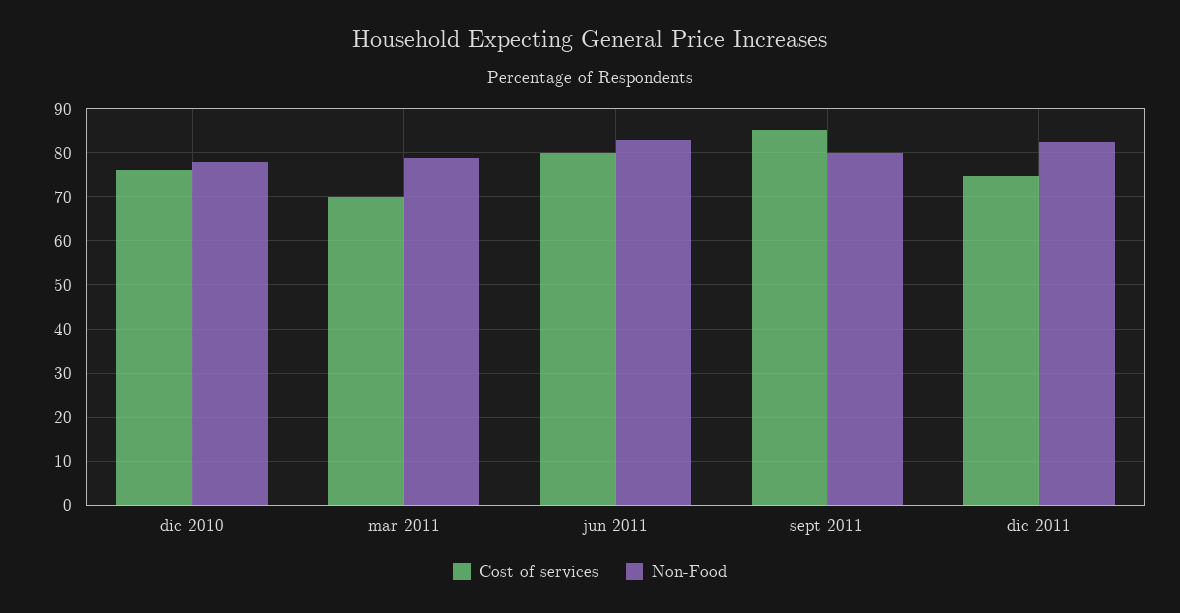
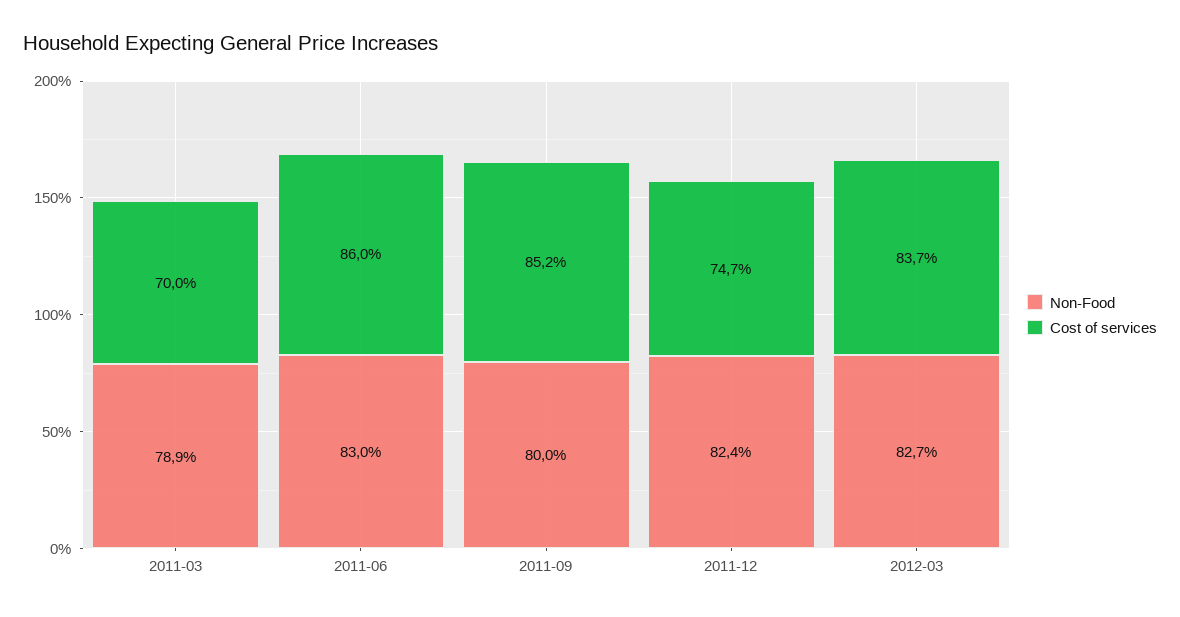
Cost of services, dic 2010: 76 -> none
Non-Food, dic 2010: 78 -> none
Cost of services, jun 2011: 80 -> 86
Non-Food, 2012-03: none -> 82.7
Cost of services, 2012-03: none -> 83.7

